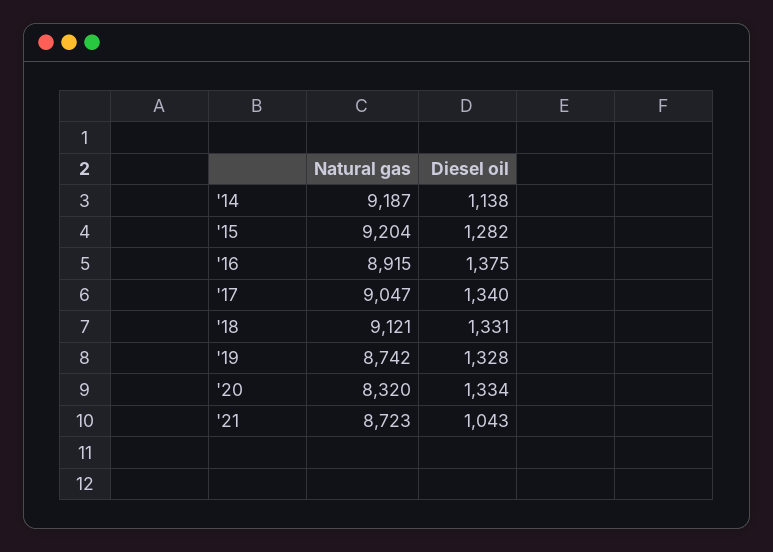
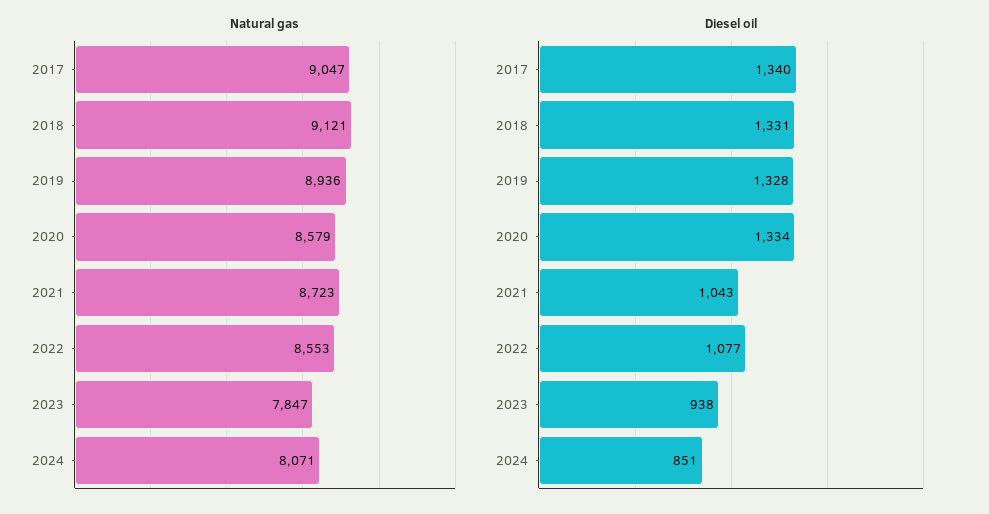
Natural gas, '14: 9187 -> none
Diesel oil, '14: 1138 -> none
Natural gas, '15: 9204 -> none
Diesel oil, '15: 1282 -> none
Natural gas, '16: 8915 -> none
Diesel oil, '16: 1375 -> none
Natural gas, '19: 8742 -> 8936
Natural gas, '20: 8320 -> 8579
Natural gas, 2022: none -> 8553
Natural gas, 2023: none -> 7847
Natural gas, 2024: none -> 8071
Diesel oil, 2022: none -> 1077
Diesel oil, 2023: none -> 938
Diesel oil, 2024: none -> 851

